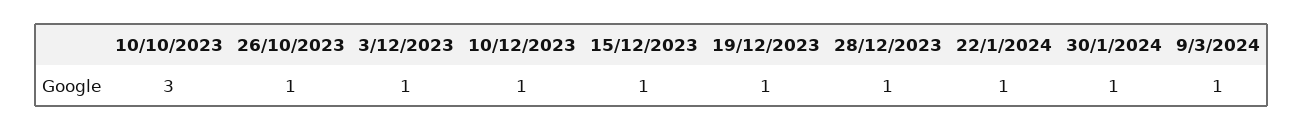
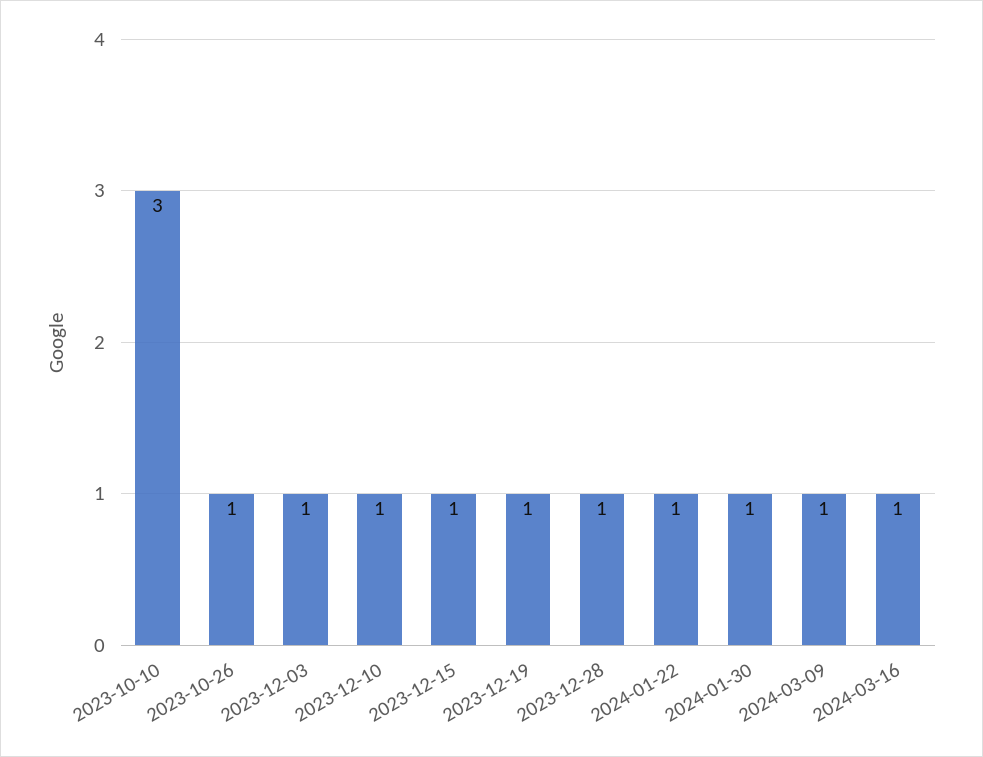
2024-03-16: none -> 1

